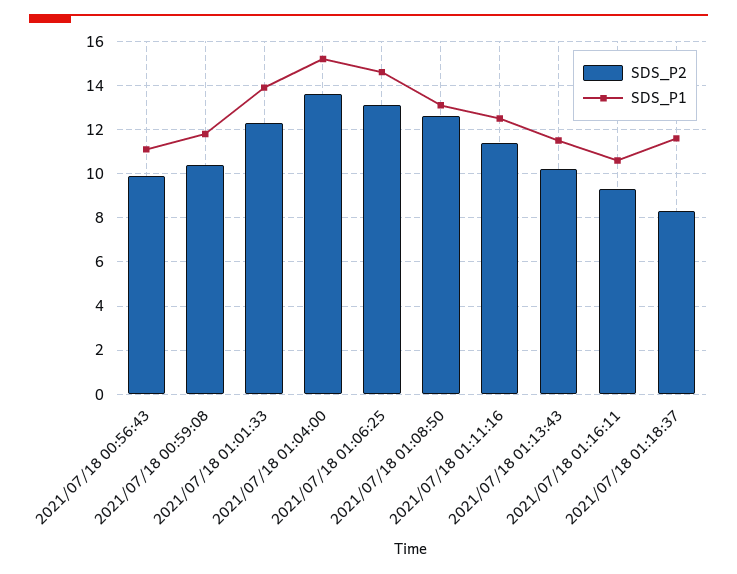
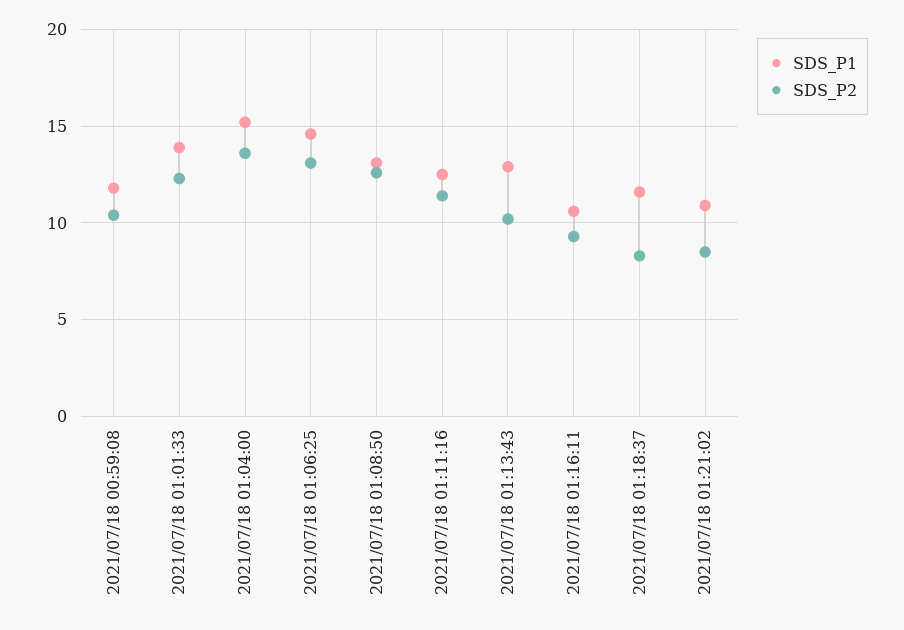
SDS_P2, 2021/07/18 00:56:43: 10 -> none
SDS_P1, 2021/07/18 00:56:43: 11 -> none
SDS_P1, 2021/07/18 01:13:43: 11.5 -> 13
SDS_P1, 2021/07/18 01:21:02: none -> 11
SDS_P2, 2021/07/18 01:21:02: none -> 8.5

